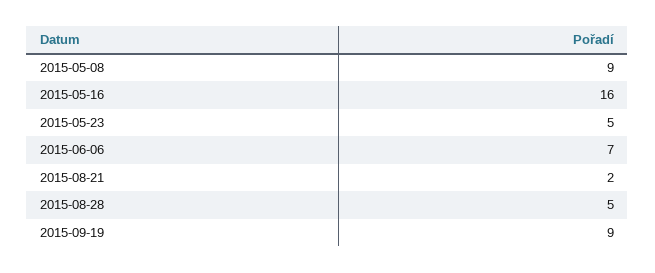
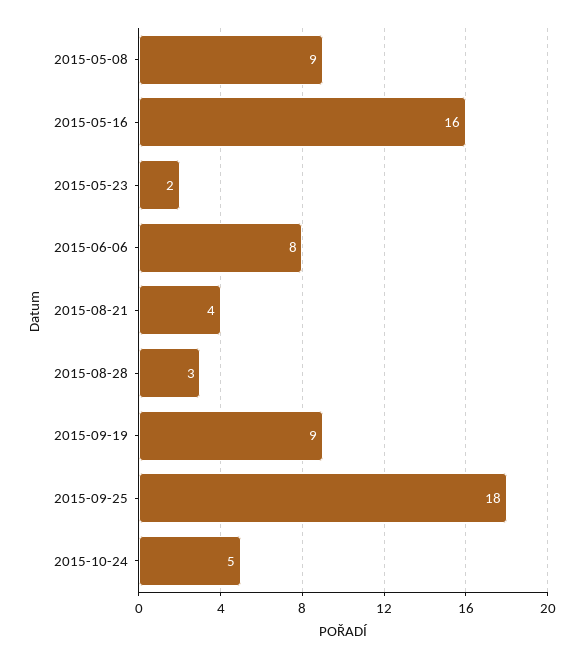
2015-05-23: 5 -> 2
2015-06-06: 7 -> 8
2015-08-21: 2 -> 4
2015-08-28: 5 -> 3
2015-09-25: none -> 18
2015-10-24: none -> 5

